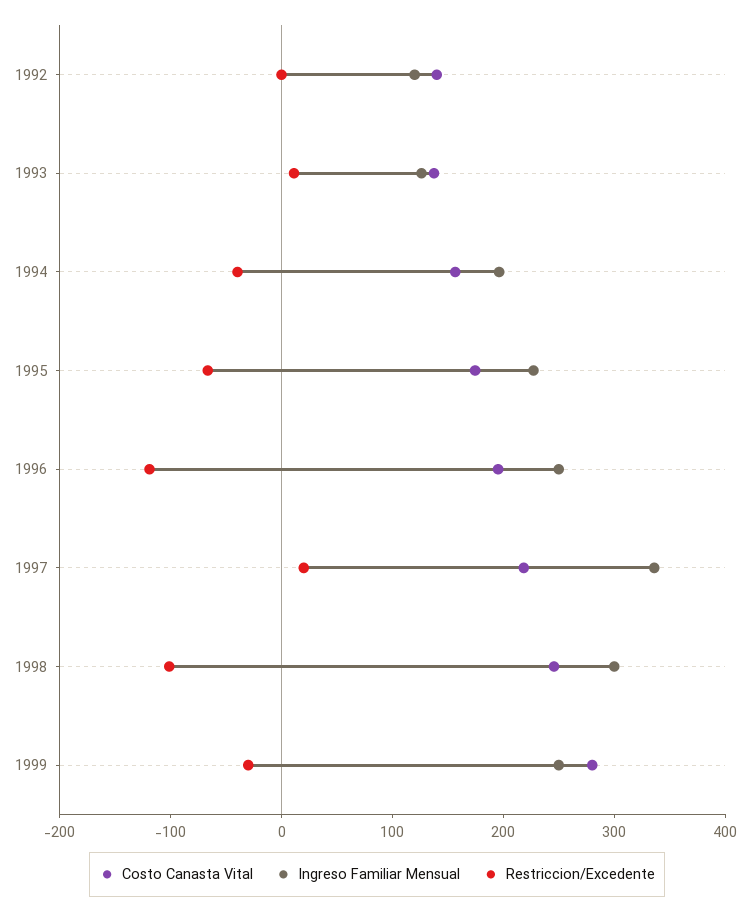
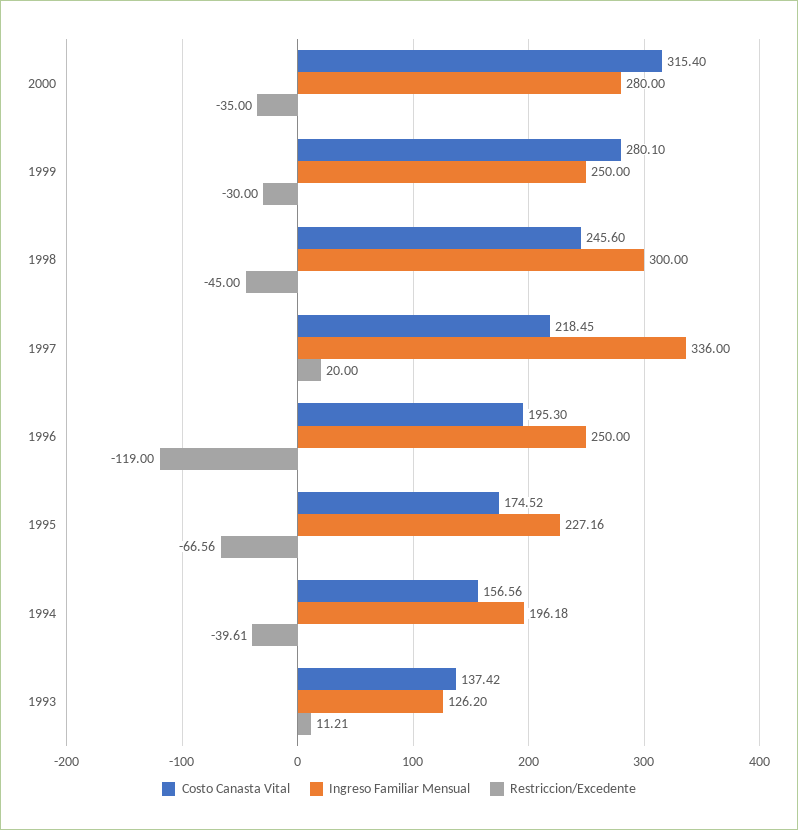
Costo Canasta Vital, 1992: 140 -> none
Ingreso Familiar Mensual, 1992: 120 -> none
Restriccion/Excedente, 1992: 0 -> none
Restriccion/Excedente, 1998: -100 -> -45
Costo Canasta Vital, 2000: none -> 315.4
Ingreso Familiar Mensual, 2000: none -> 280
Restriccion/Excedente, 2000: none -> -35

